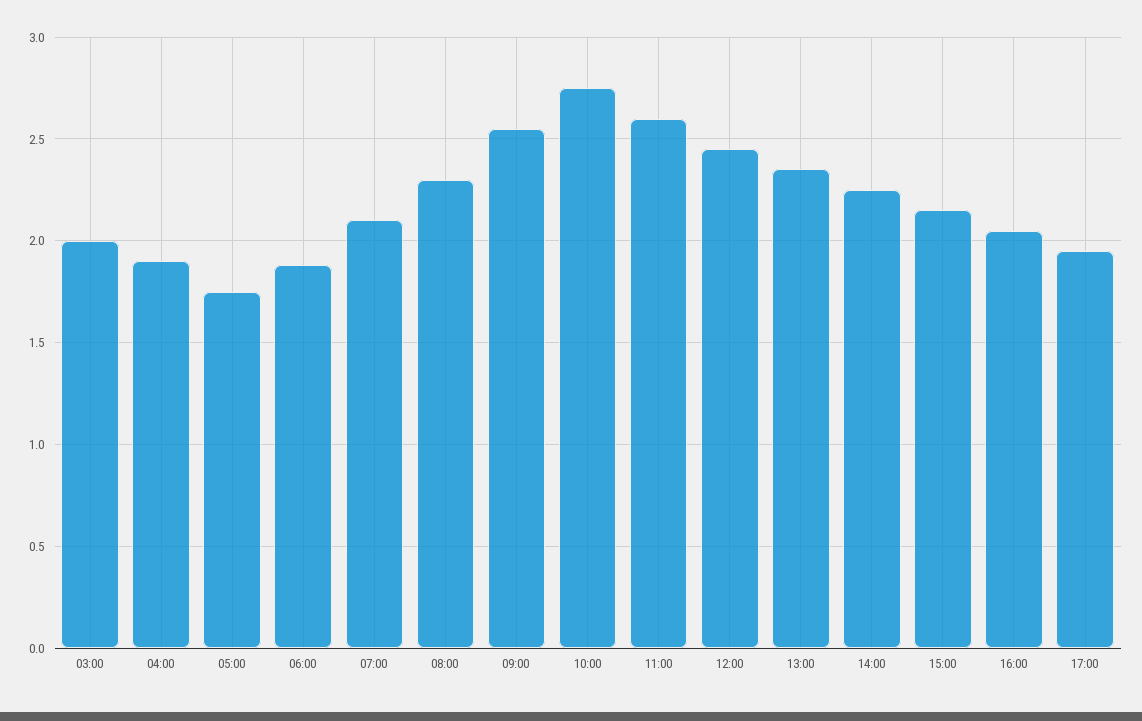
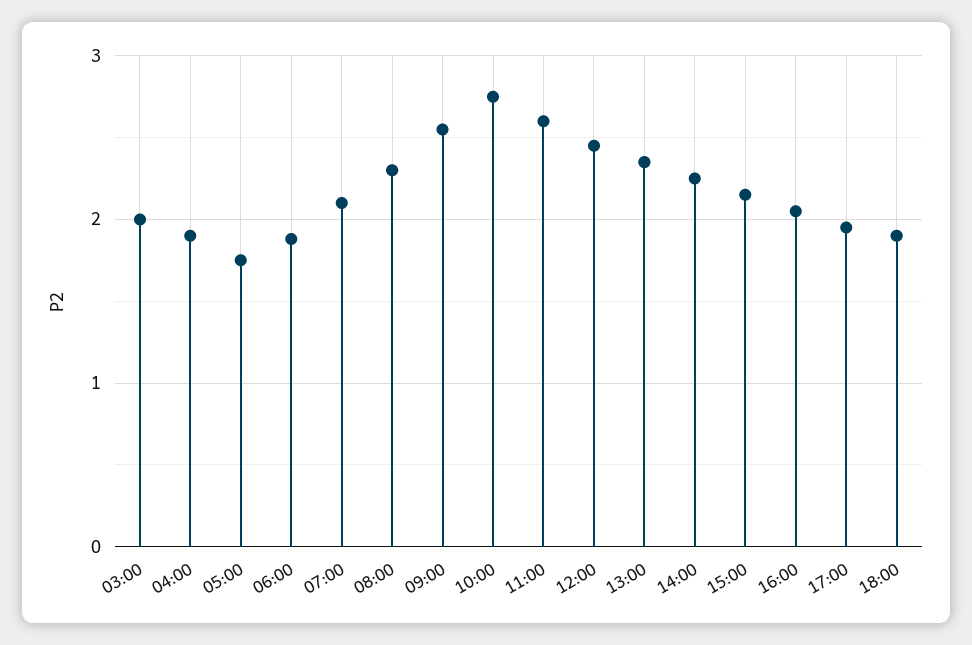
18:00: none -> 1.9

